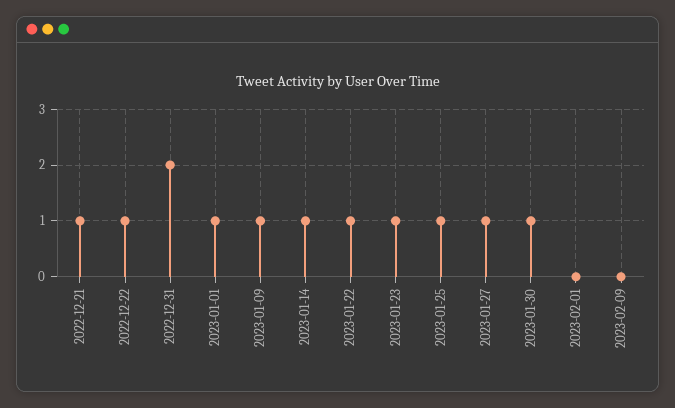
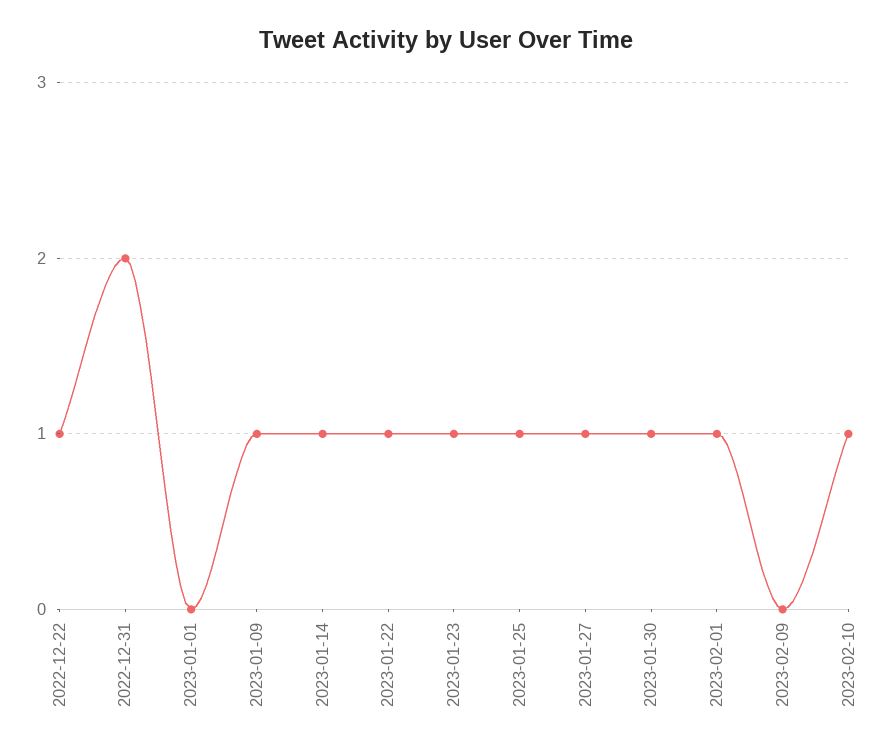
2022-12-21: 1 -> none
2023-01-01: 1 -> 0
2023-02-01: 0 -> 1
2023-02-10: none -> 1

